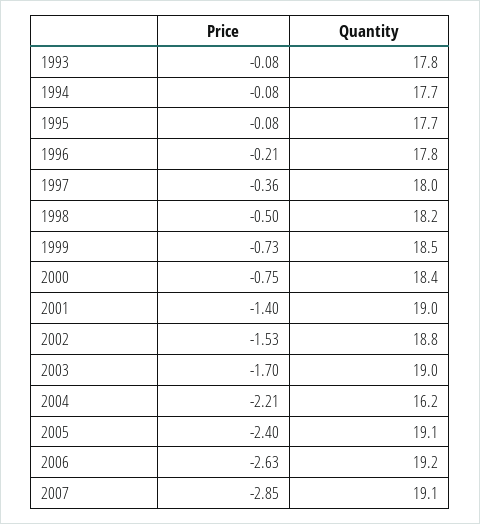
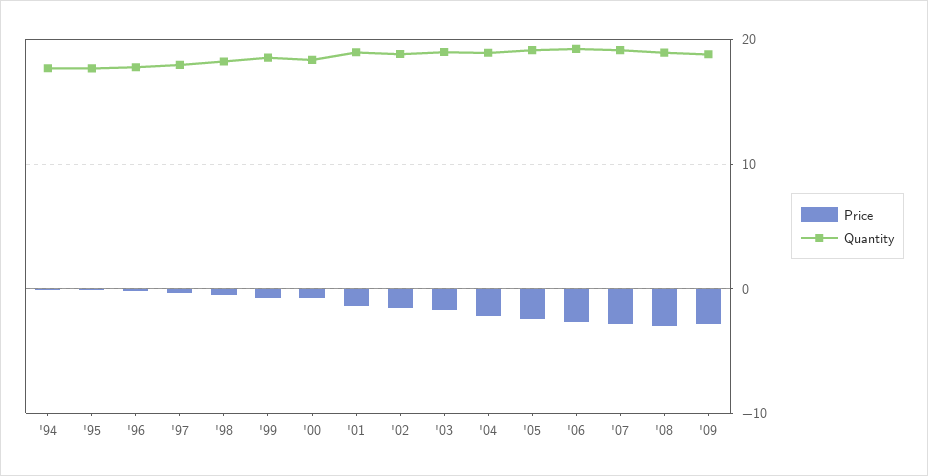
Price, 1993: -0.08 -> none
Quantity, 1993: 17.8 -> none
Quantity, 2004: 16.2 -> 19
Price, '08: none -> -3
Quantity, '08: none -> 19
Price, '09: none -> -3
Quantity, '09: none -> 19

